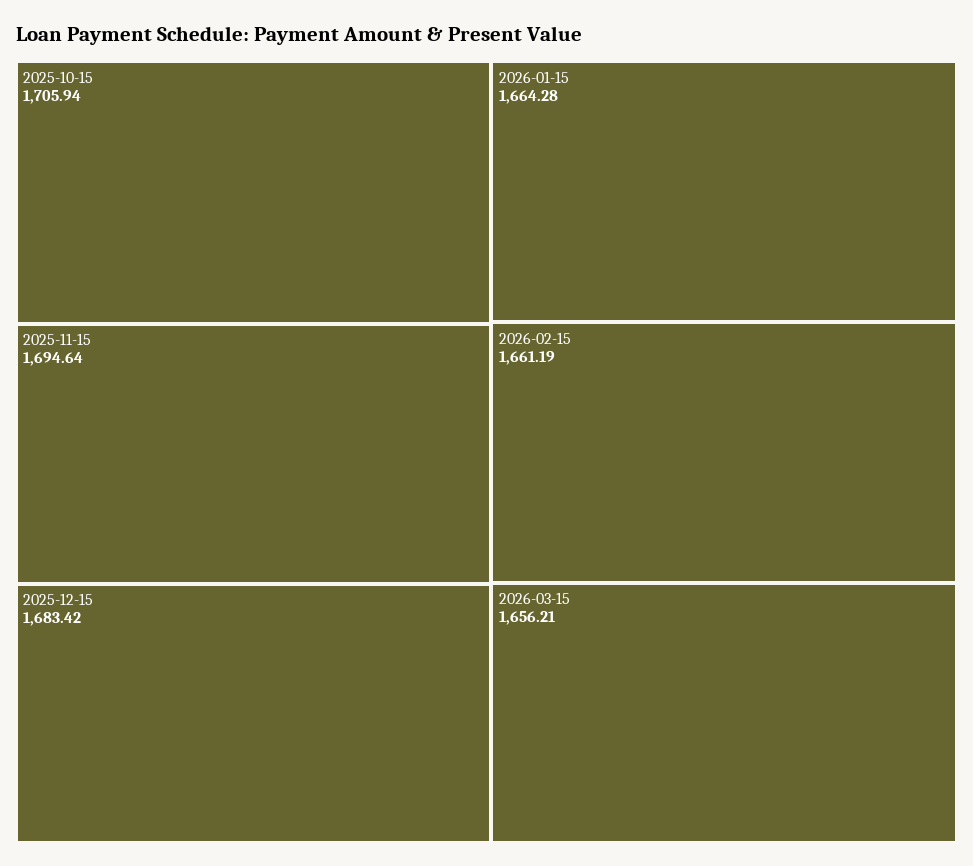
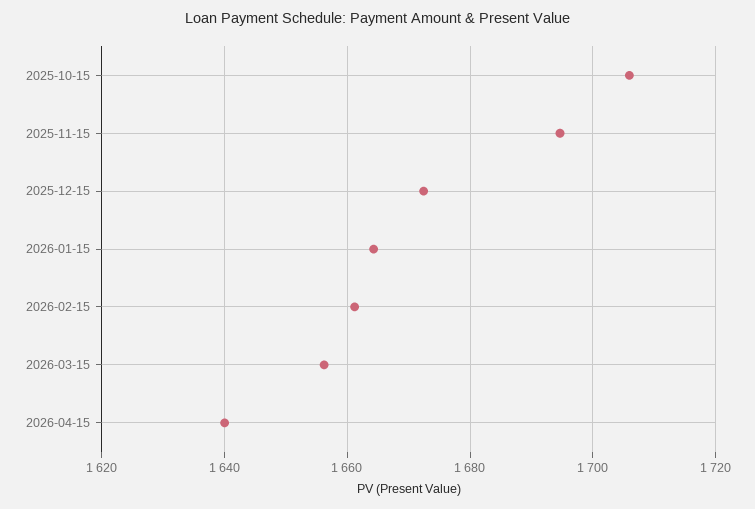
2025-12-15: 1683.42 -> 1672
2026-04-15: none -> 1640

